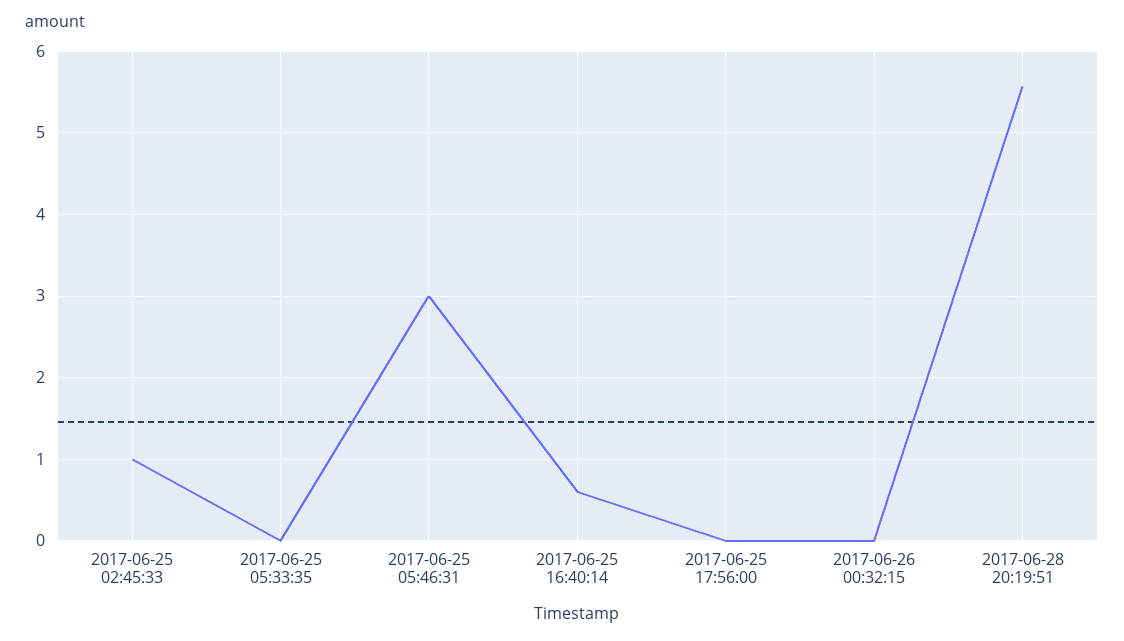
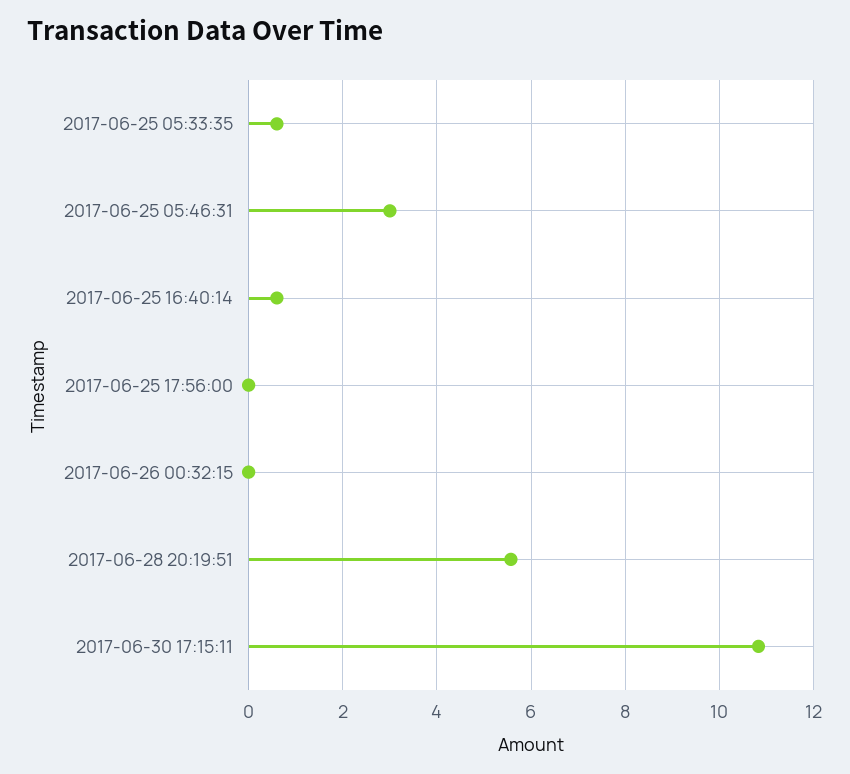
2017-06-25 02:45:33: 1 -> none
2017-06-25 05:33:35: 0 -> 0.6
2017-06-30 17:15:11: none -> 10.8

